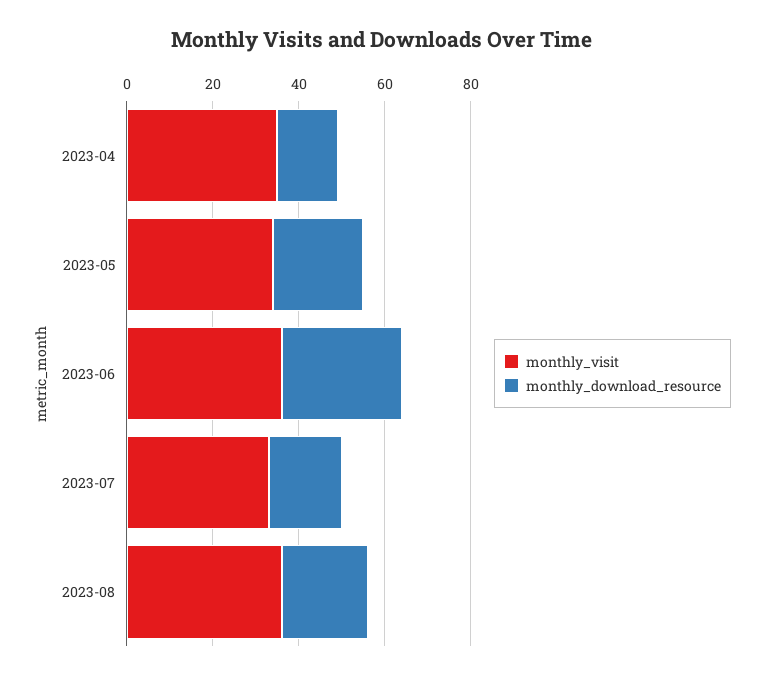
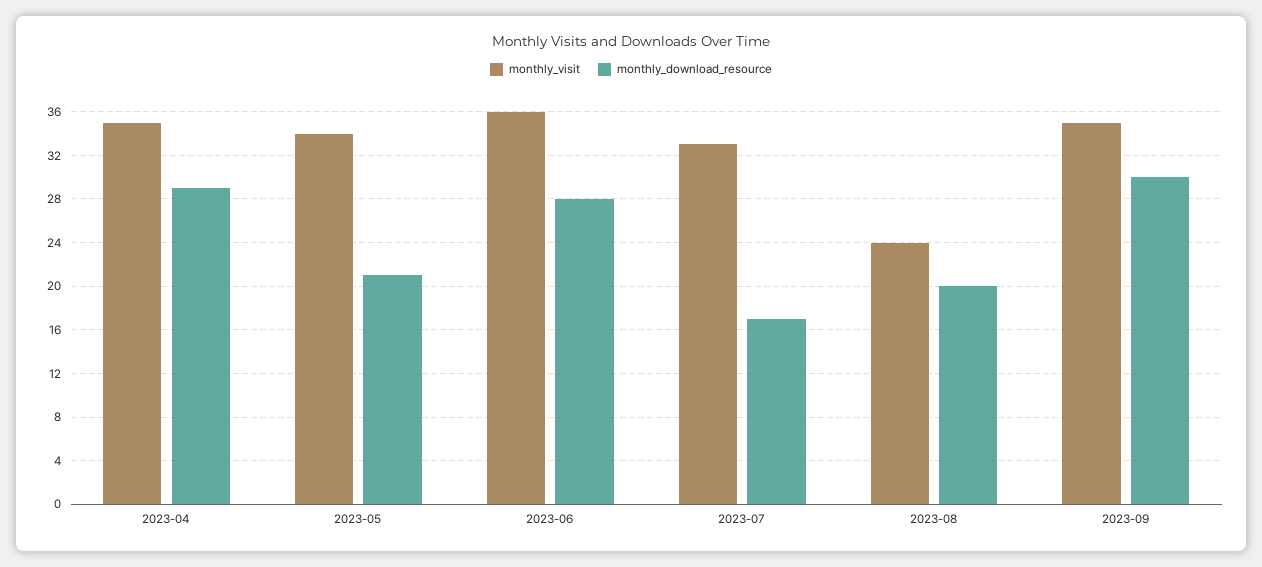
monthly_download_resource, 2023-04: 15 -> 29
monthly_visit, 2023-08: 35 -> 24
monthly_visit, 2023-09: none -> 35
monthly_download_resource, 2023-09: none -> 30

